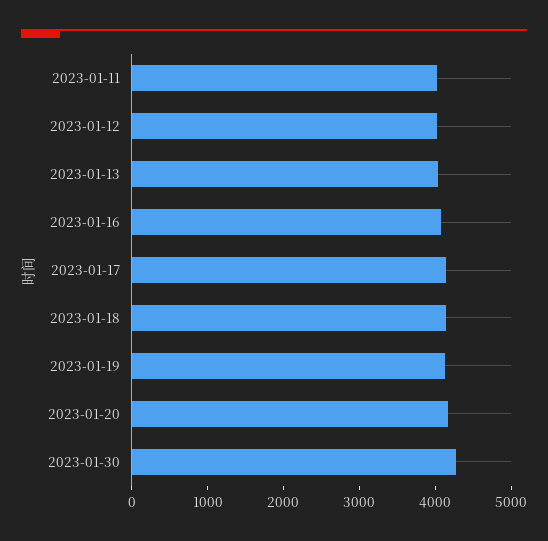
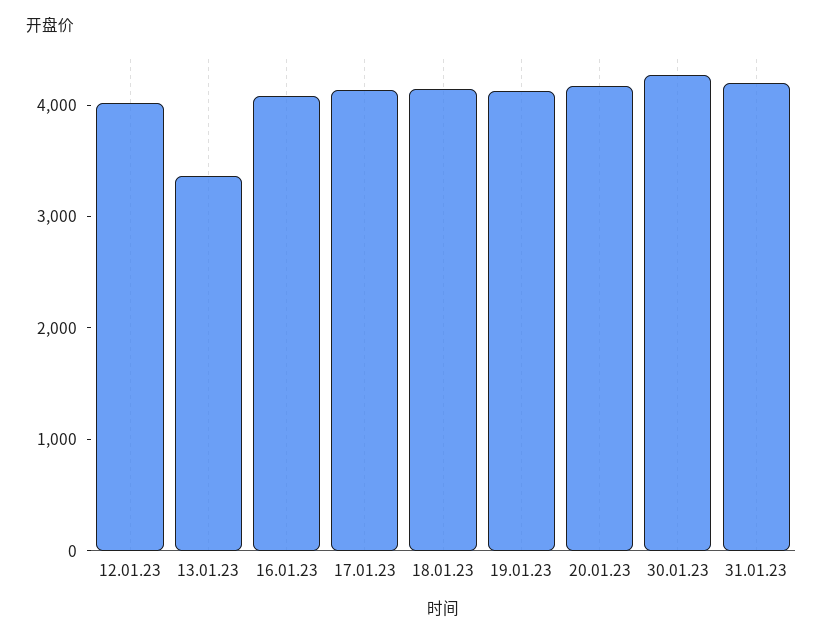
2023-01-11: 4000 -> none
2023-01-13: 4000 -> 3400
31.01.23: none -> 4200

